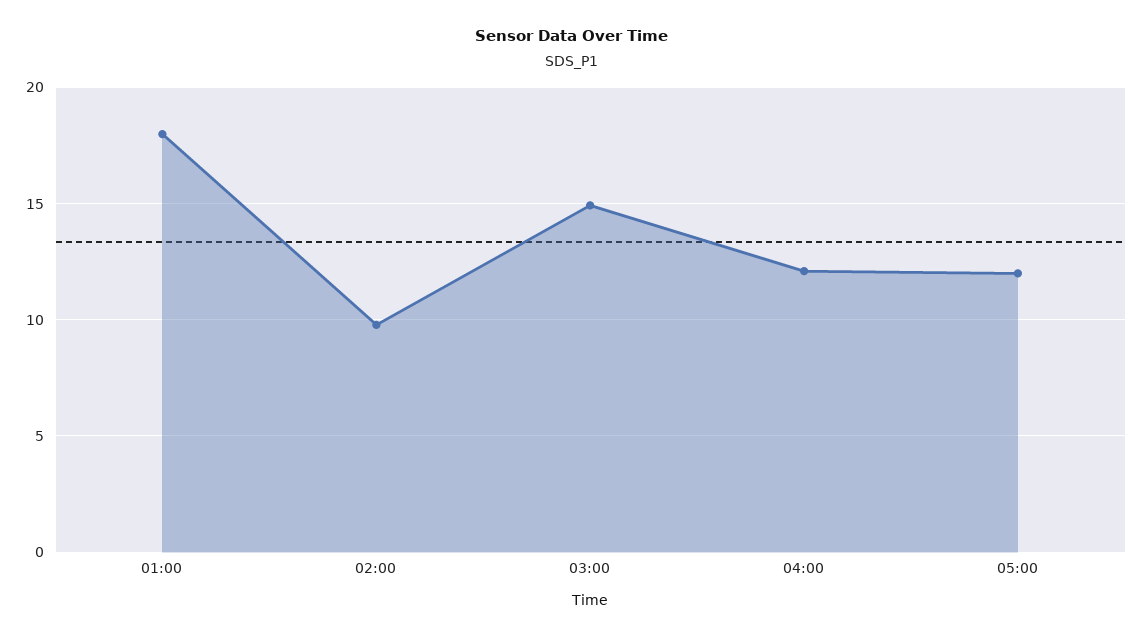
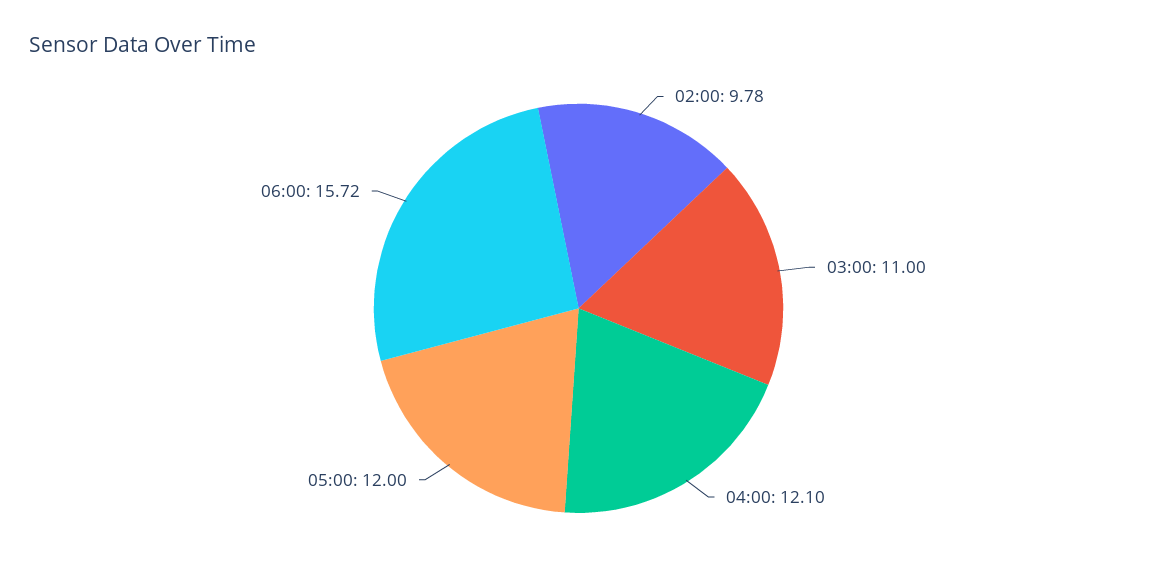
01:00: 18 -> none
03:00: 15 -> 11
06:00: none -> 15.72

